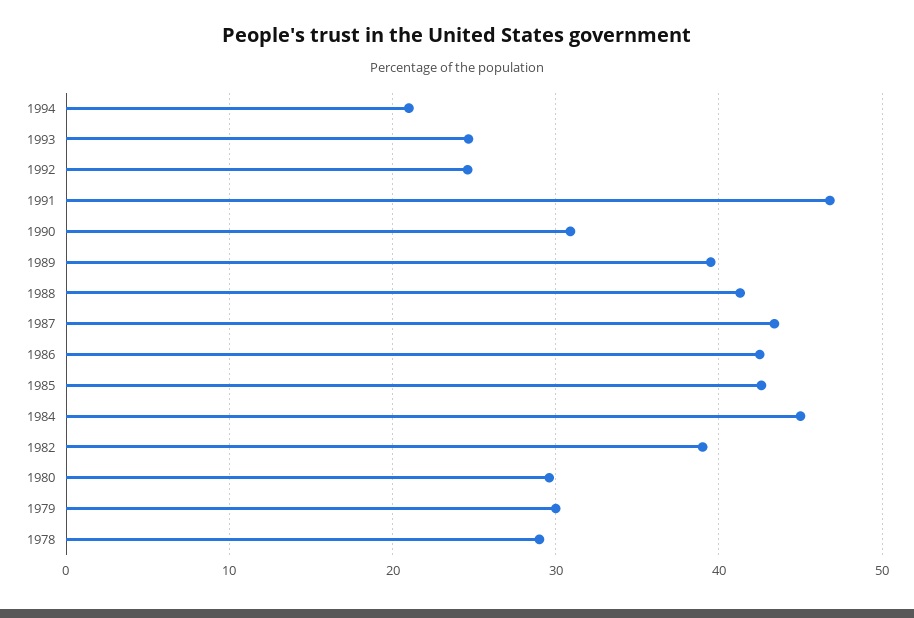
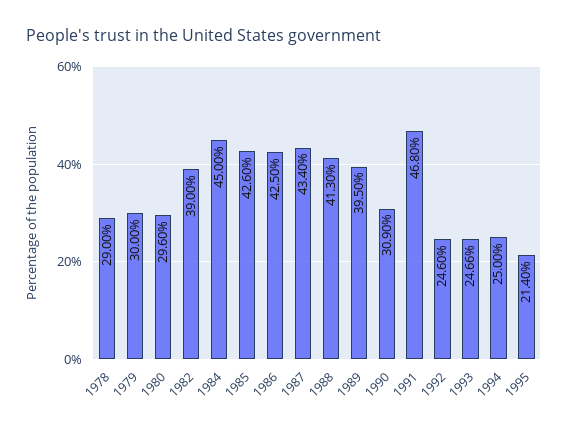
1994: 21 -> 25
1995: none -> 21.4

